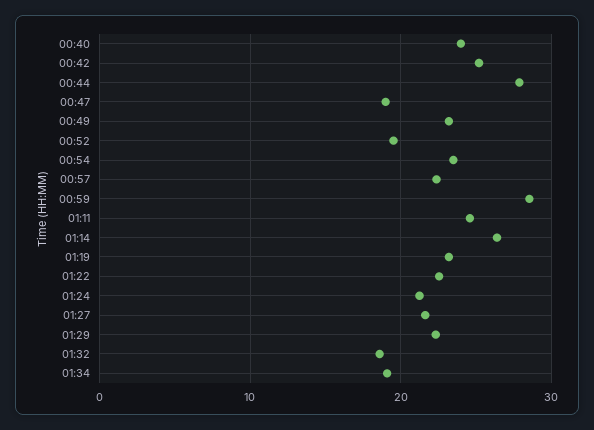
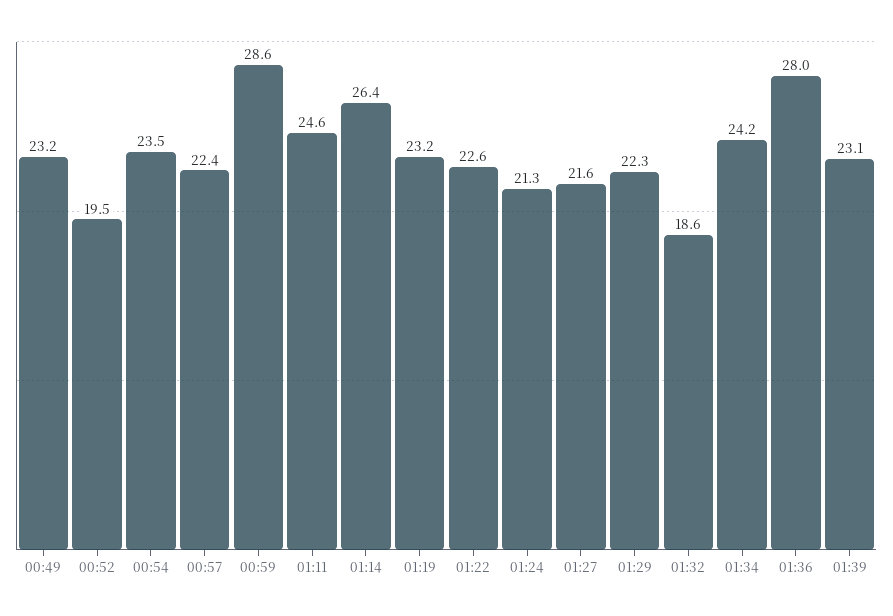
00:40: 24 -> none
00:42: 25 -> none
00:44: 28 -> none
00:47: 19 -> none
01:34: 19 -> 24.2
01:36: none -> 28
01:39: none -> 23.1

